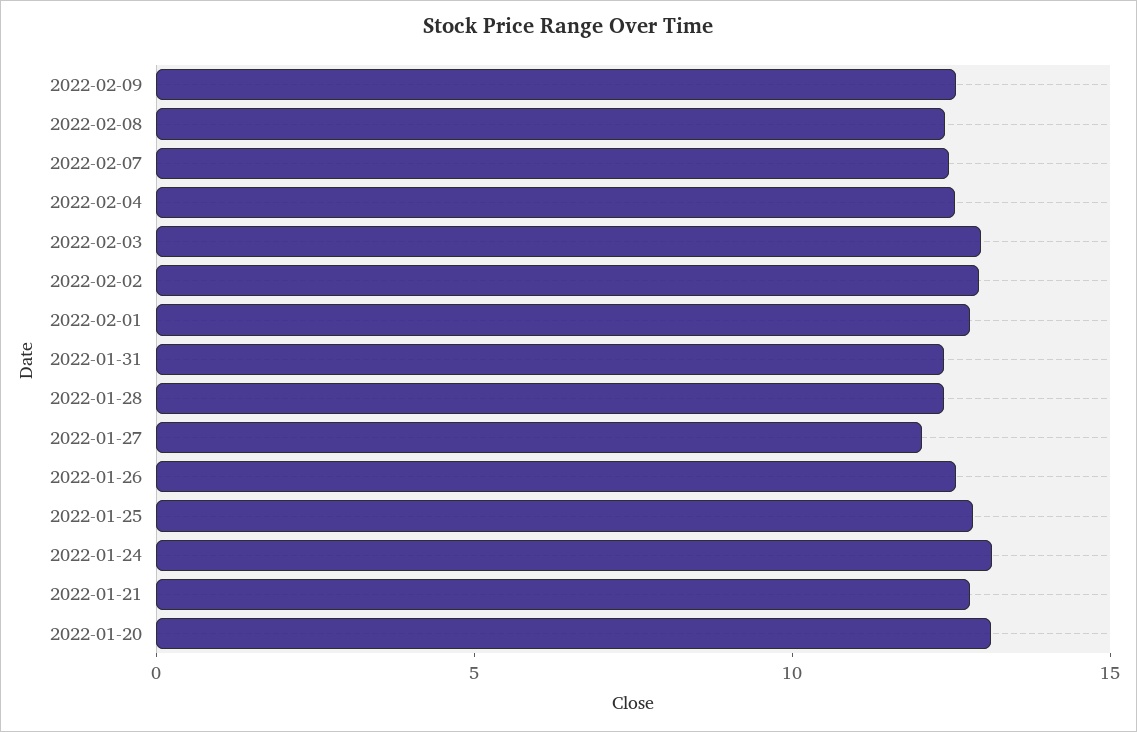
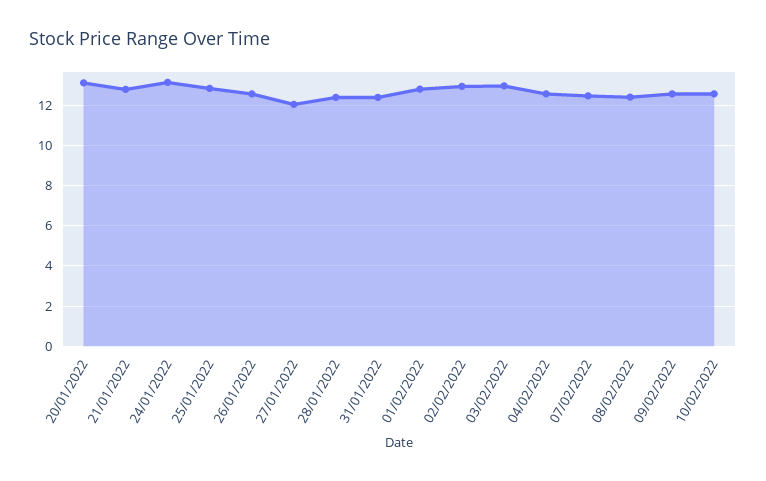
10/02/2022: none -> 12.5

